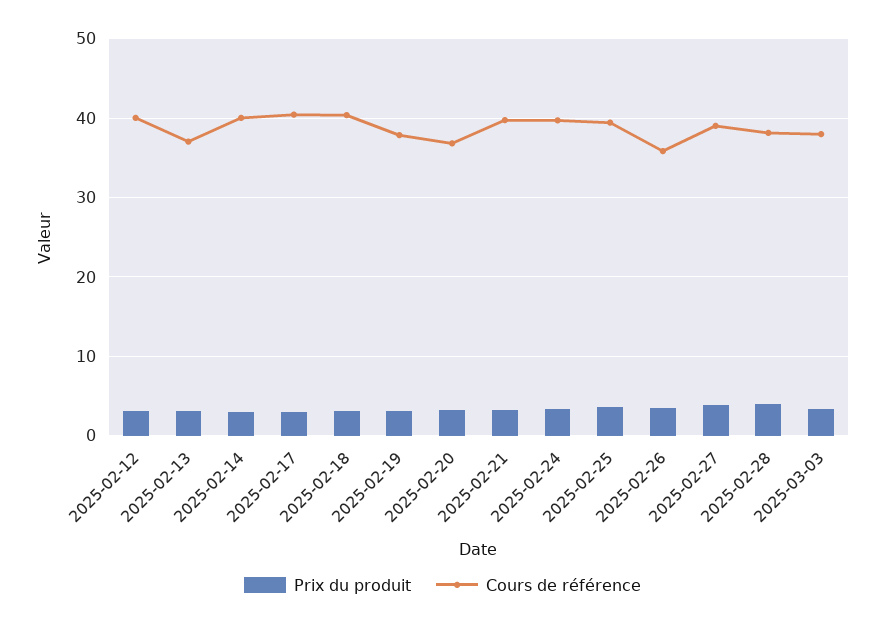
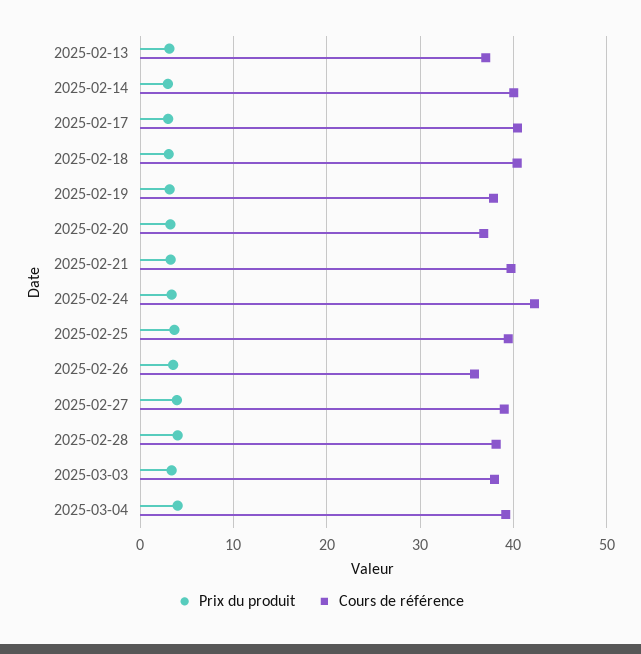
Prix du produit, 2025-02-12: 3 -> none
Cours de référence, 2025-02-12: 40 -> none
Cours de référence, 2025-02-24: 40 -> 42
Prix du produit, 2025-03-04: none -> 4
Cours de référence, 2025-03-04: none -> 39

